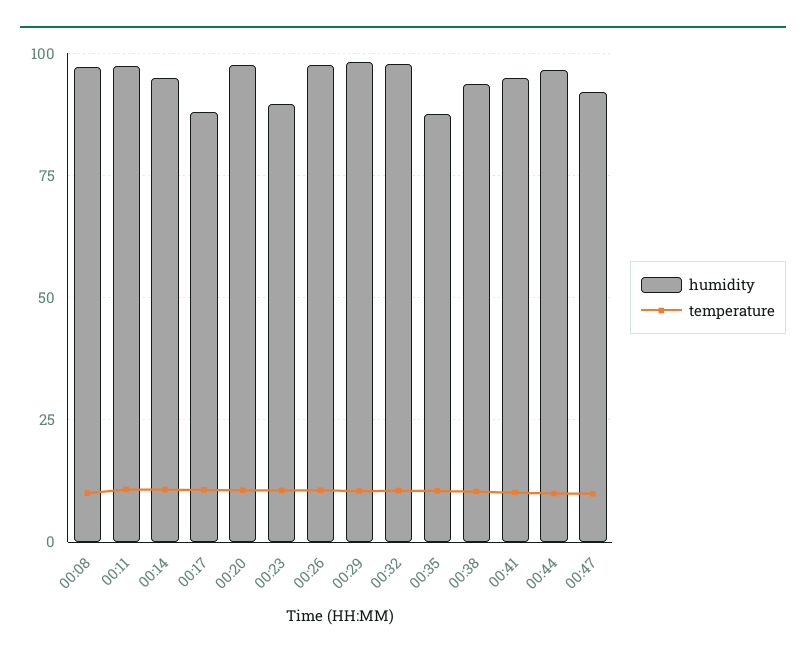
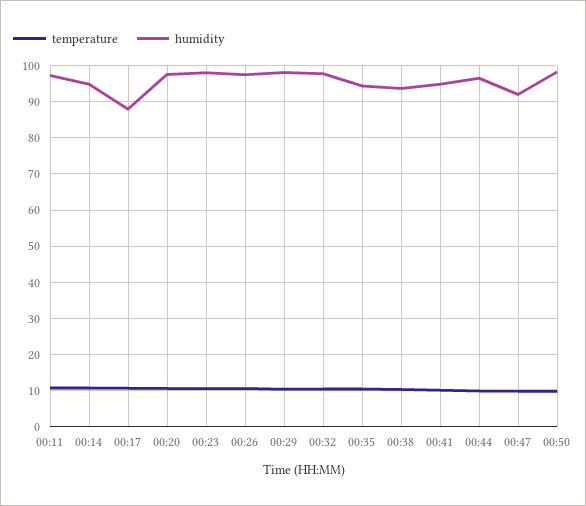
humidity, 00:08: 97.5 -> none
temperature, 00:08: 10 -> none
humidity, 00:23: 90 -> 98
humidity, 00:35: 87.5 -> 94
temperature, 00:50: none -> 10
humidity, 00:50: none -> 98

